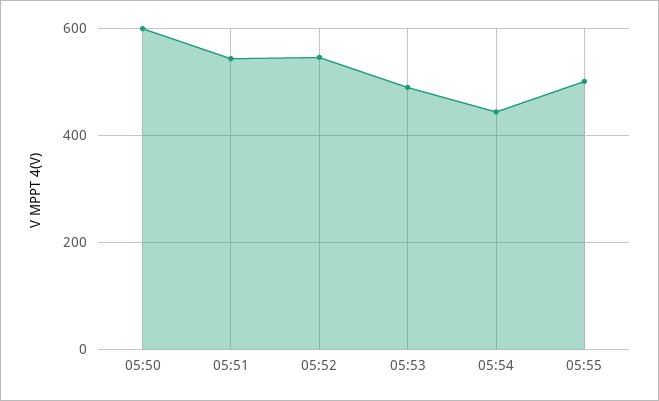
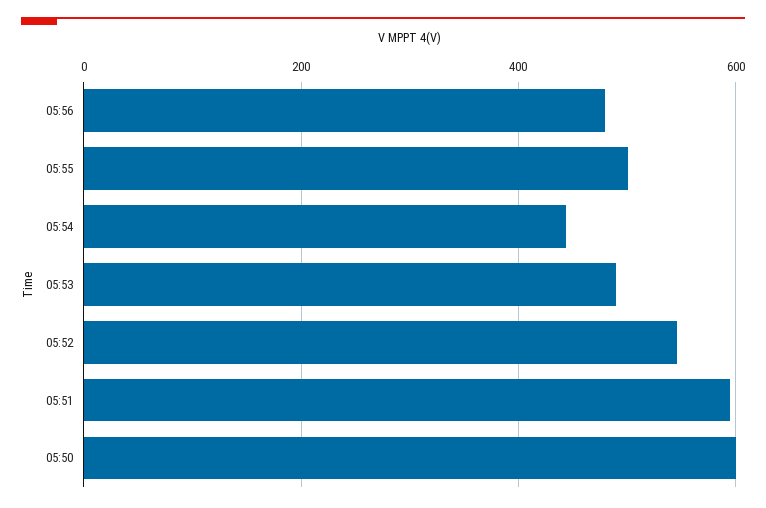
05:51: 540 -> 600
05:56: none -> 480

